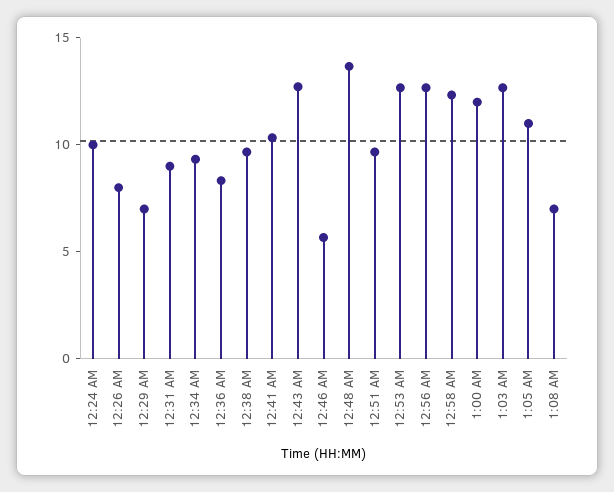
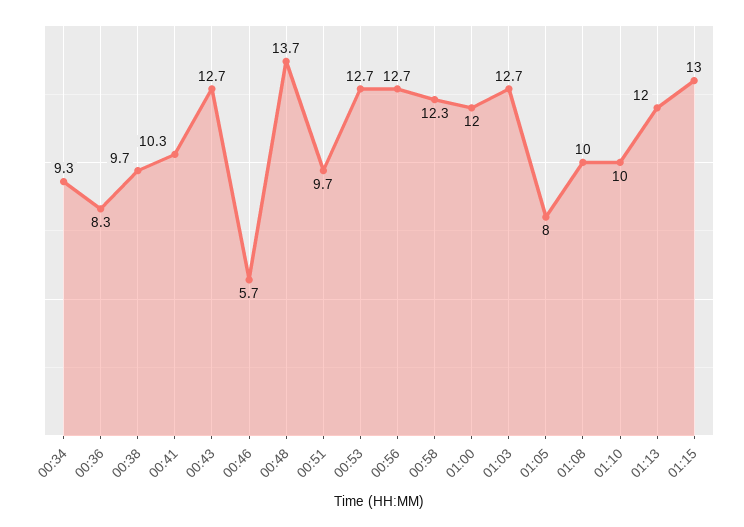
12:24 AM: 10 -> none
12:26 AM: 8 -> none
12:29 AM: 7 -> none
12:31 AM: 9 -> none
1:05 AM: 11 -> 8
1:08 AM: 7 -> 10
01:10: none -> 10
01:13: none -> 12
01:15: none -> 13

